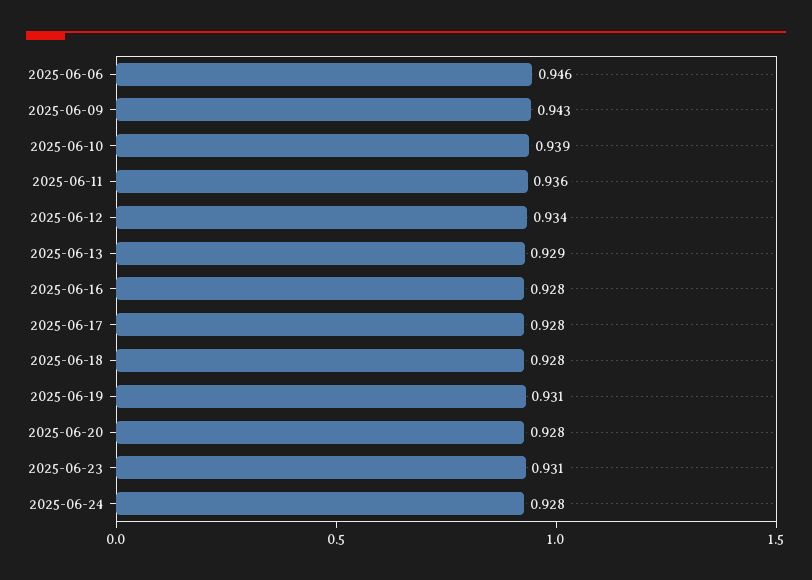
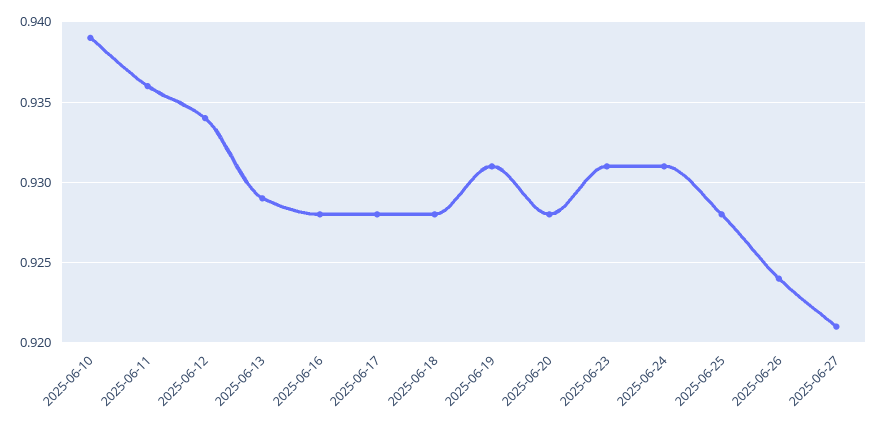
2025-06-06: 0.946 -> none
2025-06-09: 0.943 -> none
2025-06-24: 0.928 -> 0.931
2025-06-25: none -> 0.928
2025-06-26: none -> 0.924
2025-06-27: none -> 0.921

